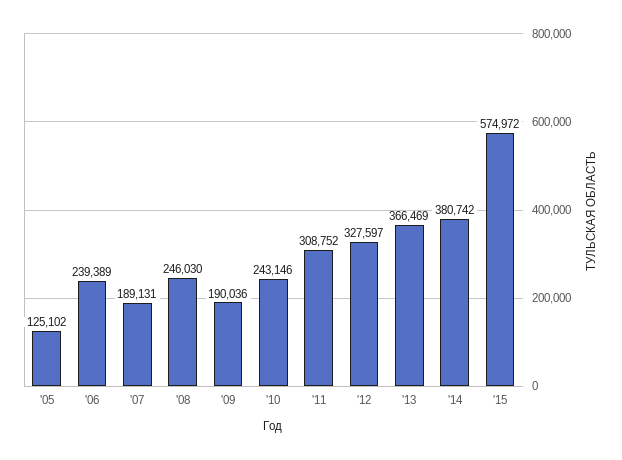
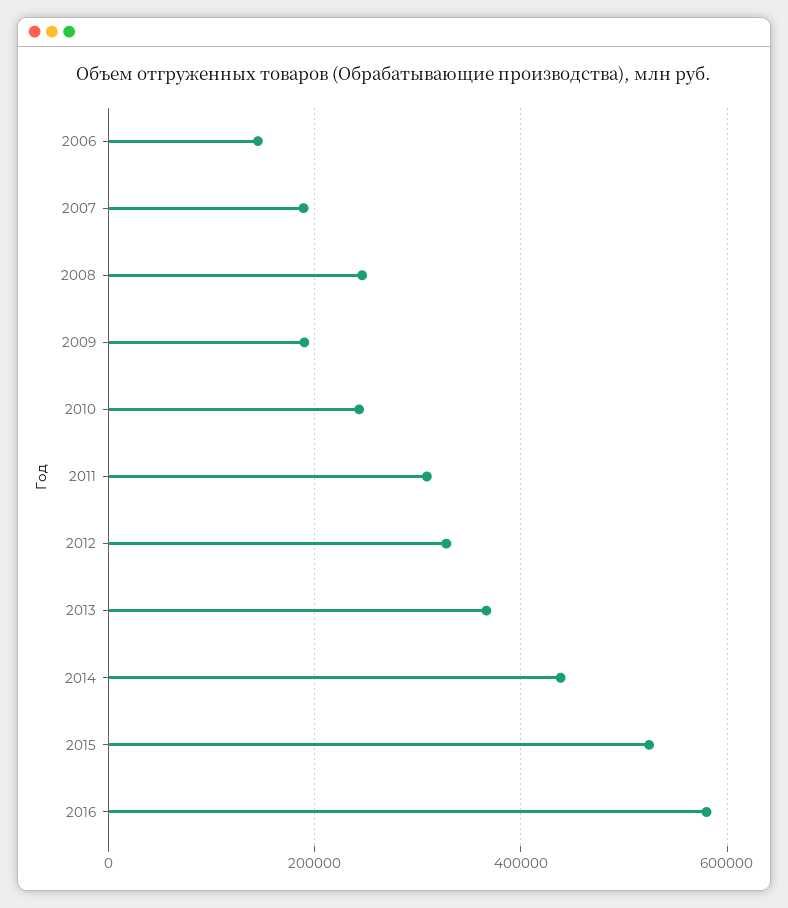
'05: 125102 -> none
'06: 239389 -> 140000
'14: 380742 -> 440000
'15: 574972 -> 520000
2016: none -> 580000

